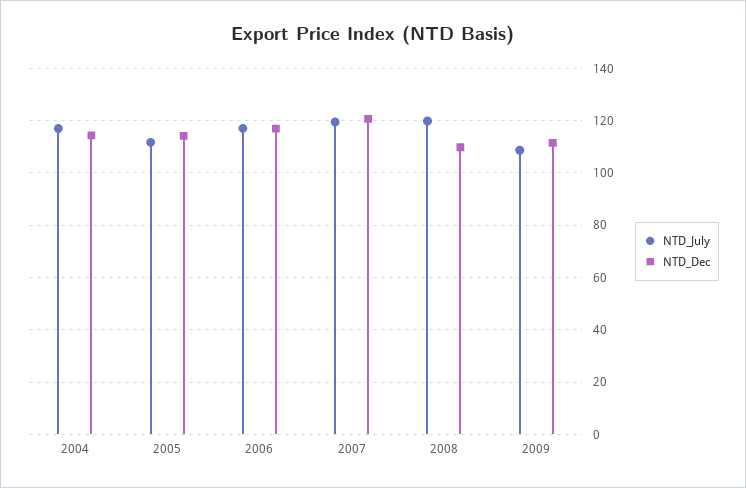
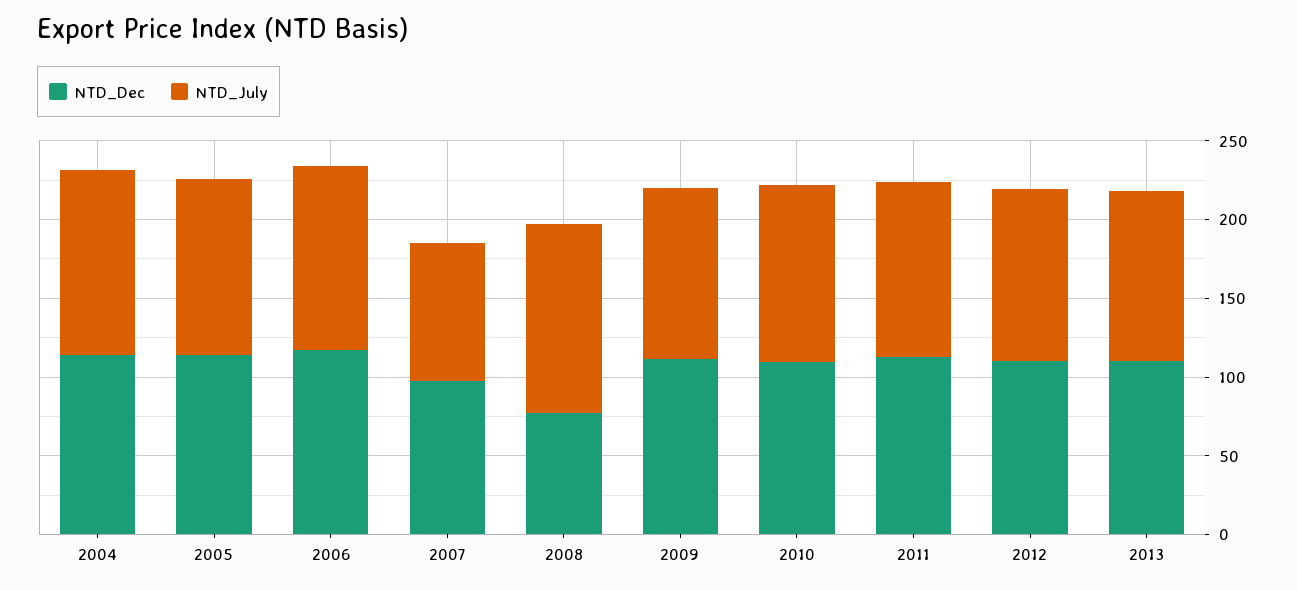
NTD_July, 2007: 120 -> 90
NTD_Dec, 2007: 120 -> 100
NTD_Dec, 2008: 110 -> 80
NTD_Dec, 2010: none -> 110
NTD_July, 2010: none -> 110
NTD_Dec, 2011: none -> 110
NTD_July, 2011: none -> 110
NTD_Dec, 2012: none -> 110
NTD_July, 2012: none -> 110
NTD_Dec, 2013: none -> 110
NTD_July, 2013: none -> 110

